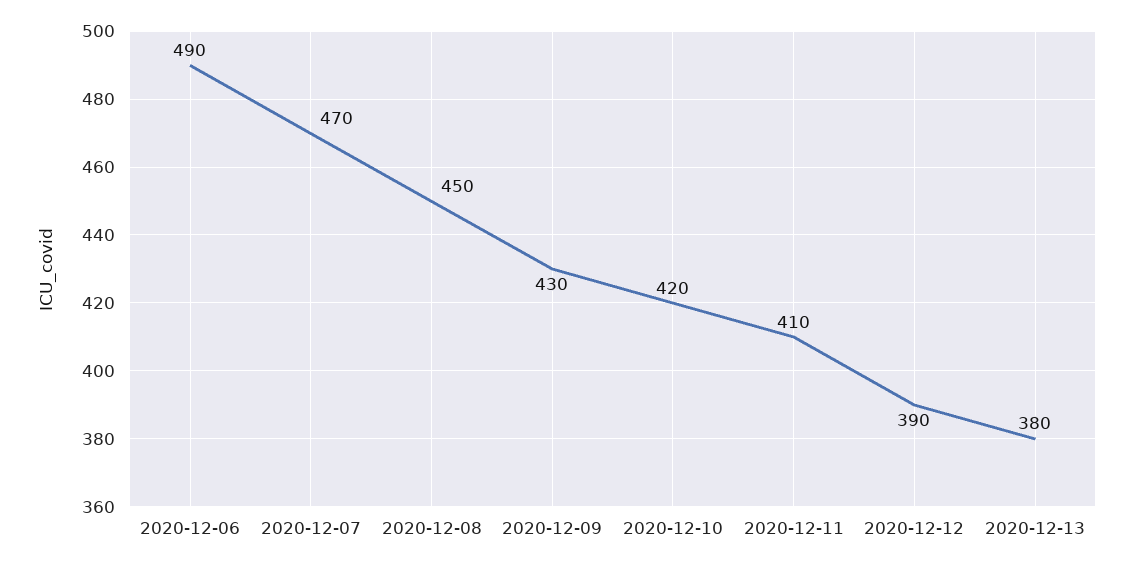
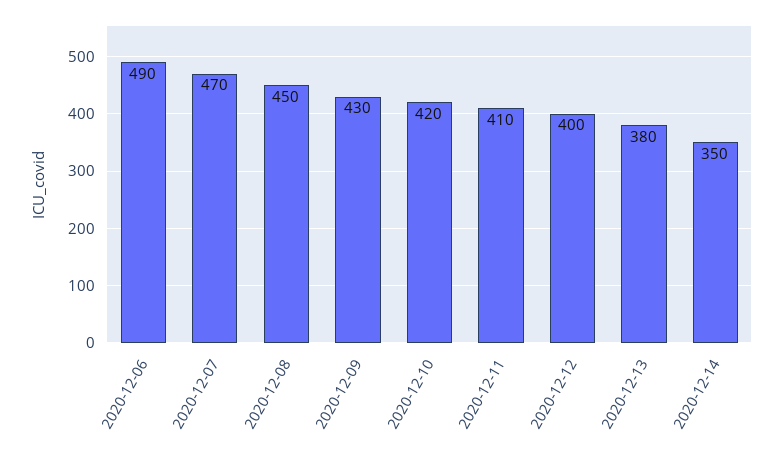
2020-12-12: 390 -> 400
2020-12-14: none -> 350

